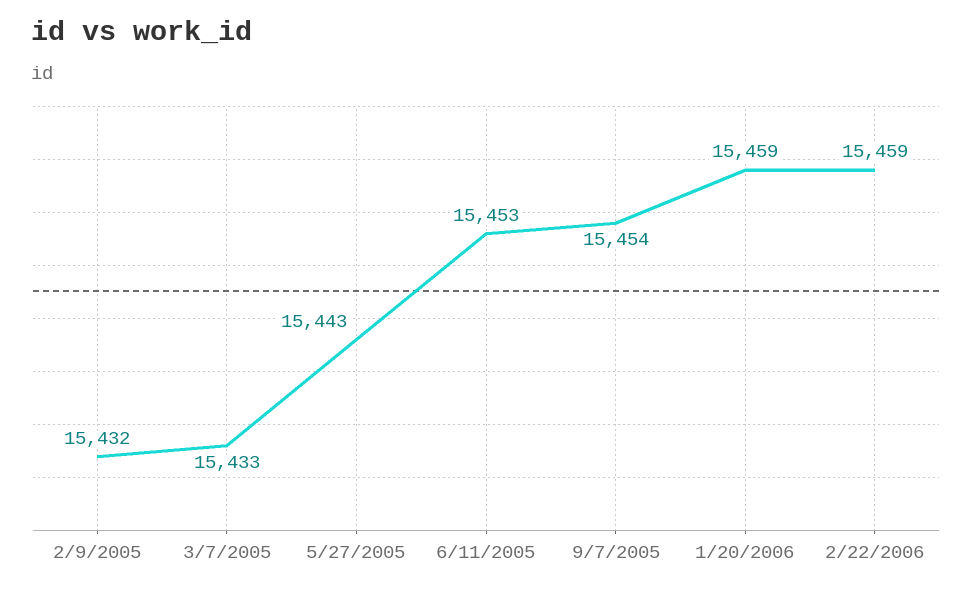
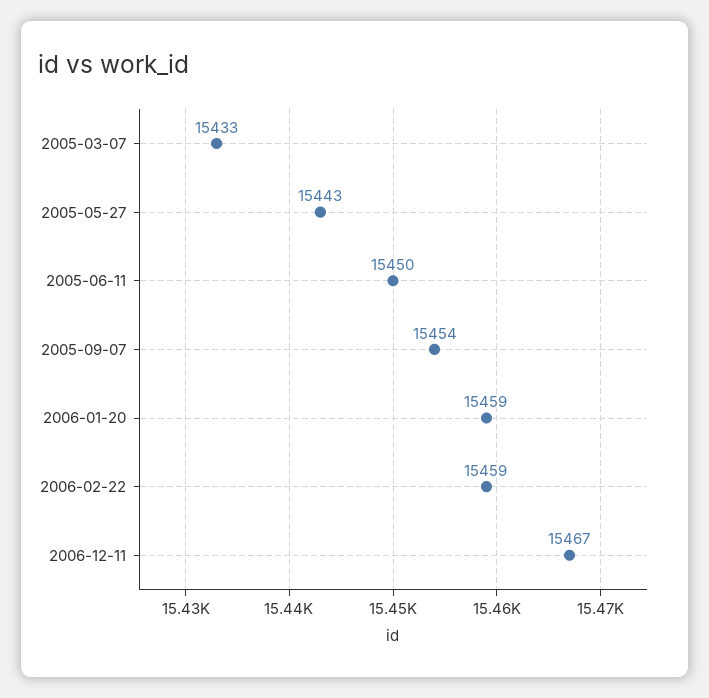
2/9/2005: 15432 -> none
6/11/2005: 15453 -> 15450
2006-12-11: none -> 15467

